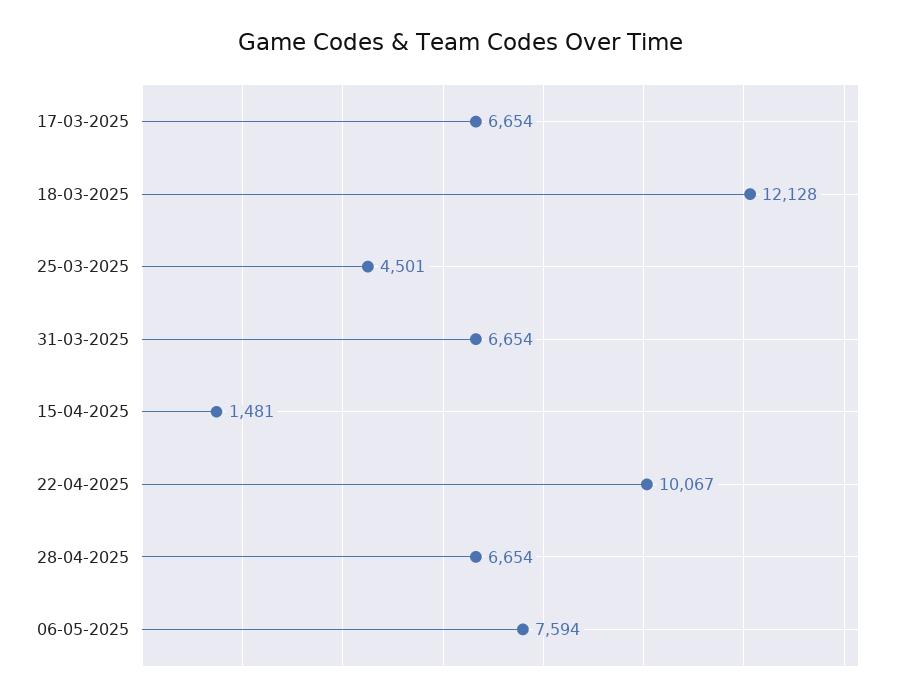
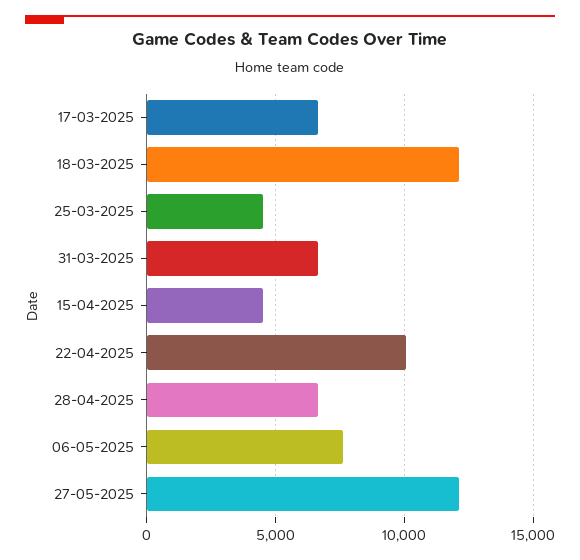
15-04-2025: 1481 -> 4500
27-05-2025: none -> 12000

